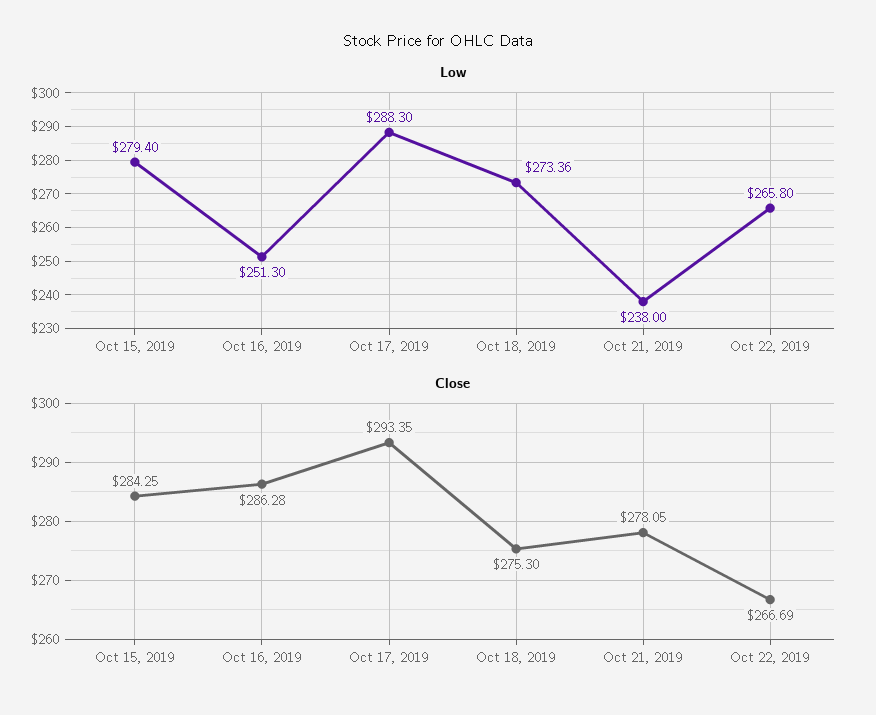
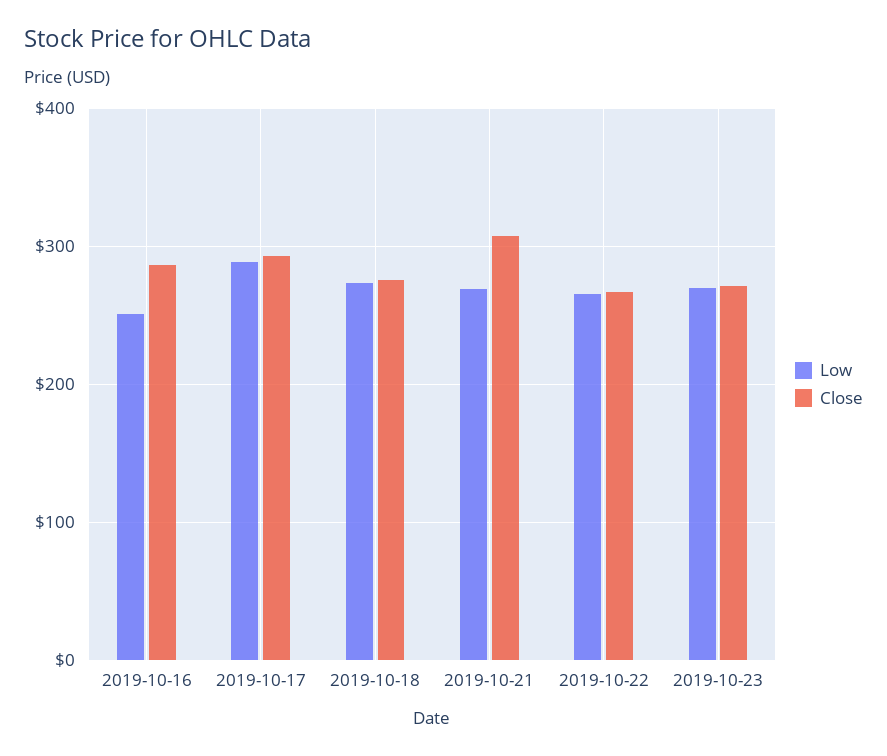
Low, Oct 15, 2019: 279.4 -> none
Low, Oct 21, 2019: 238 -> 270
Close, Oct 15, 2019: 284.25 -> none
Close, Oct 21, 2019: 278.05 -> 310
Low, 2019-10-23: none -> 270
Close, 2019-10-23: none -> 270

